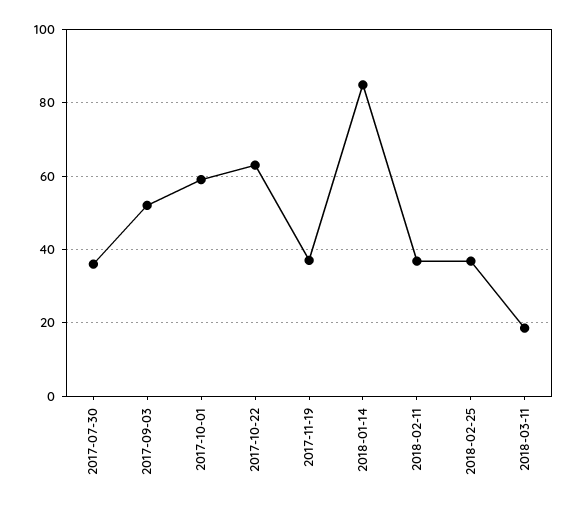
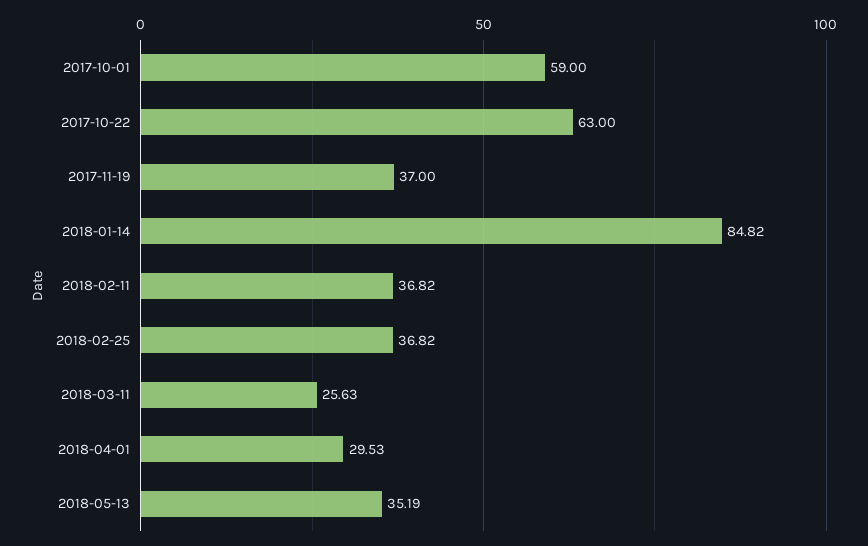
2017-07-30: 36 -> none
2017-09-03: 52 -> none
2018-03-11: 18 -> 25.63
2018-04-01: none -> 29.53
2018-05-13: none -> 35.19

